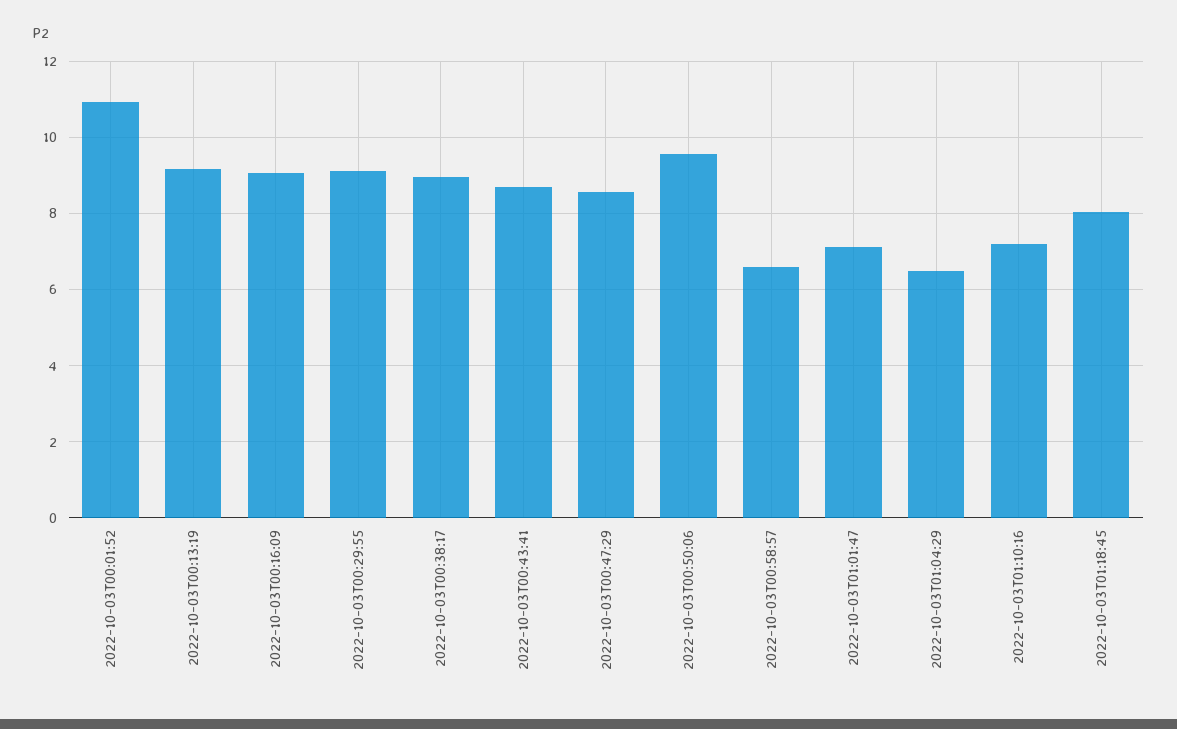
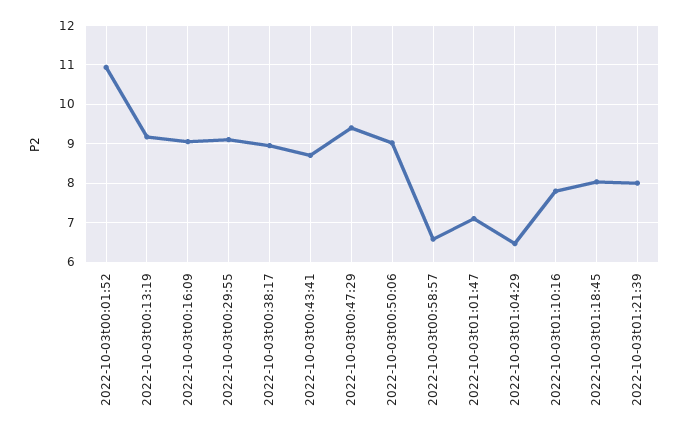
2022-10-03T00:47:29: 8.6 -> 9.4
2022-10-03T00:50:06: 9.6 -> 9
2022-10-03T01:10:16: 7.2 -> 7.8
2022-10-03t01:21:39: none -> 8

